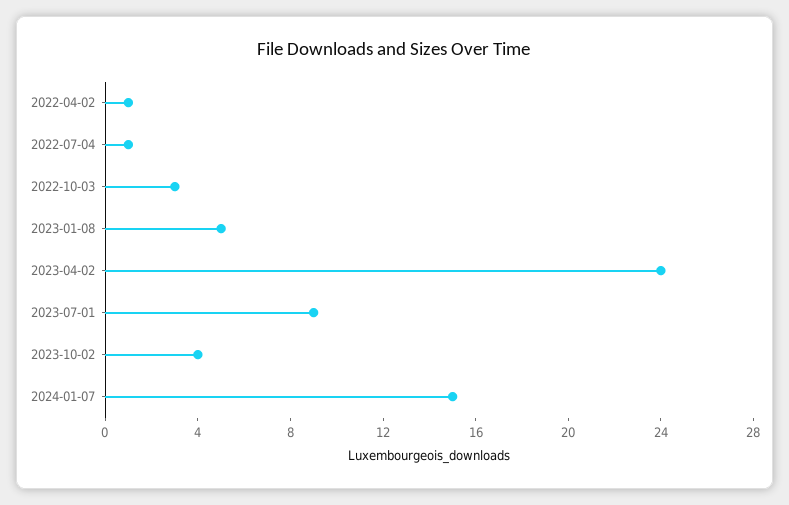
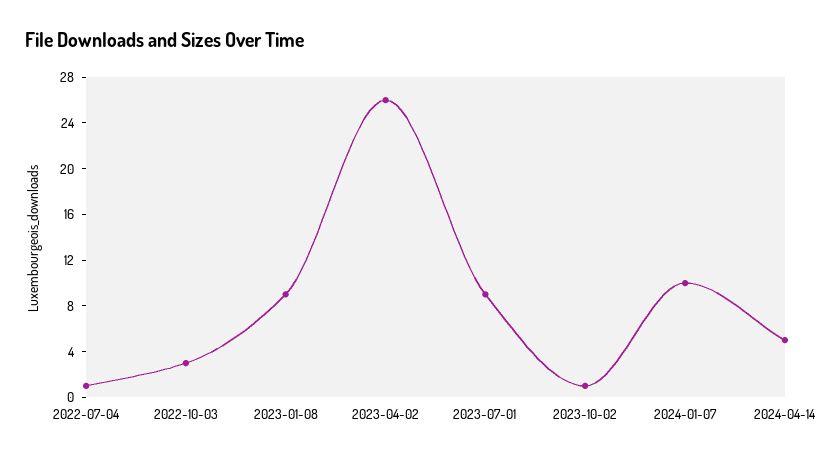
2022-04-02: 1 -> none
2023-01-08: 5 -> 9
2023-04-02: 24 -> 26
2023-10-02: 4 -> 1
2024-01-07: 15 -> 10
2024-04-14: none -> 5

